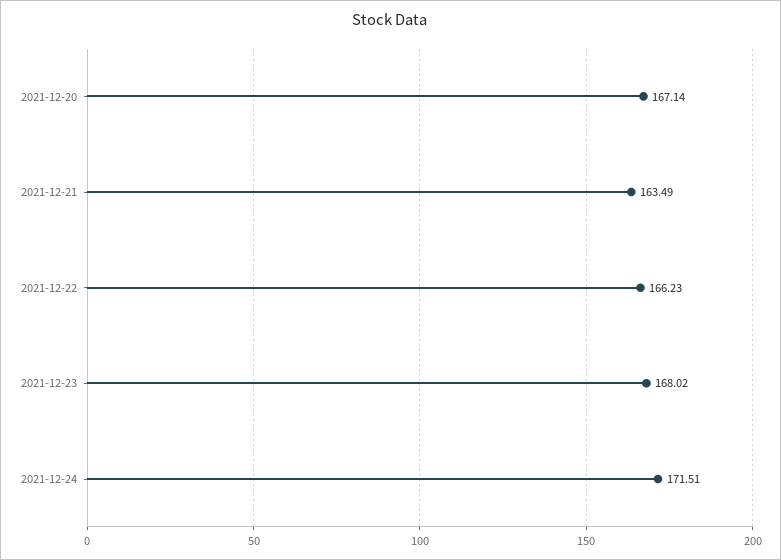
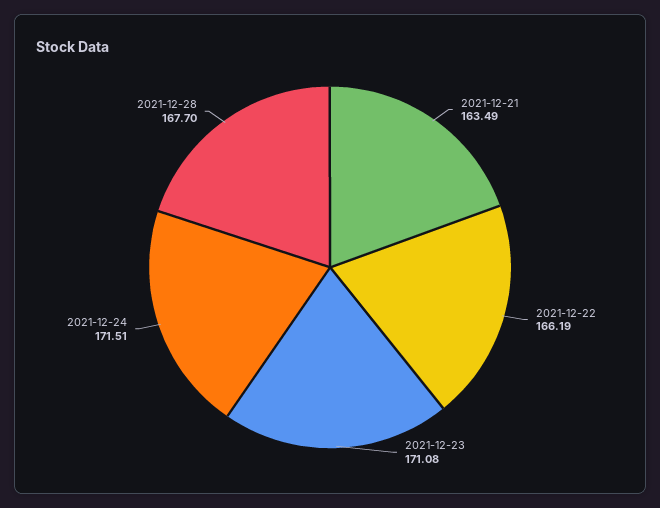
2021-12-20: 167.14 -> none
2021-12-22: 166.23 -> 166.19
2021-12-23: 168.02 -> 171.08
2021-12-28: none -> 167.7

